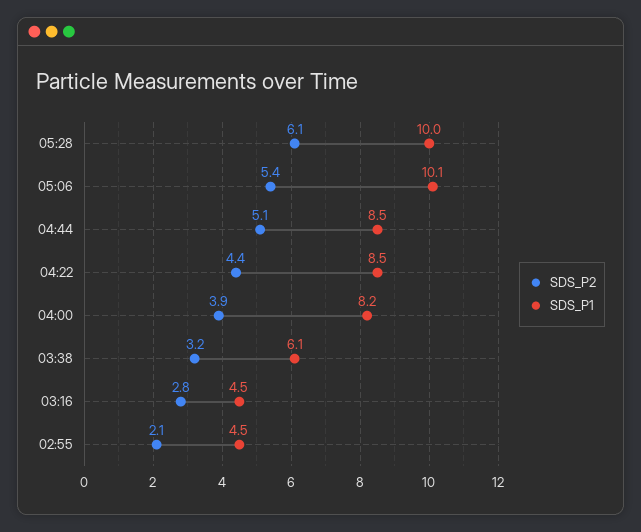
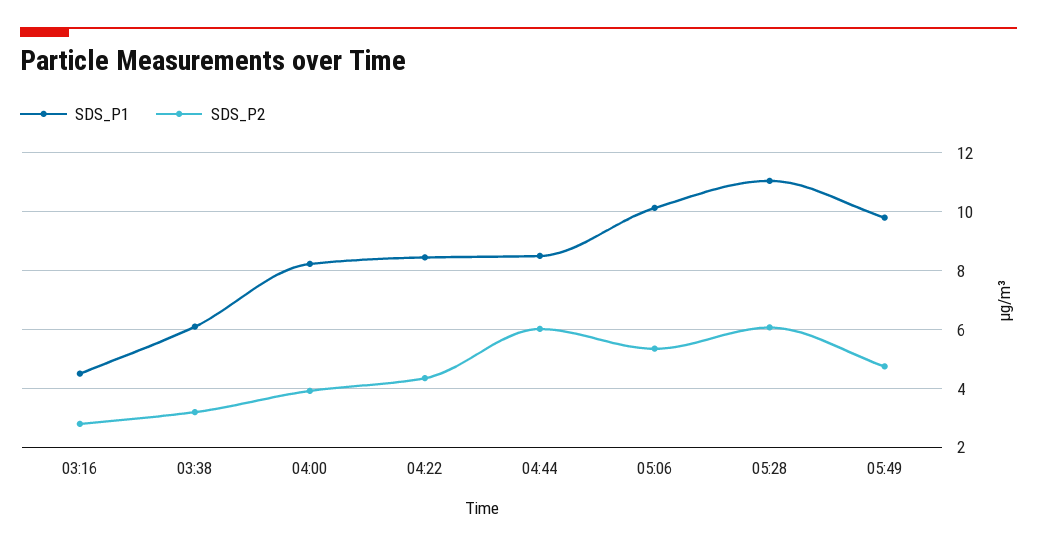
SDS_P1, 05:28: 10 -> 11
SDS_P2, 04:44: 5.1 -> 6
SDS_P2, 02:55: 2.1 -> none
SDS_P1, 02:55: 4.5 -> none
SDS_P1, 05:49: none -> 9.75
SDS_P2, 05:49: none -> 4.75

